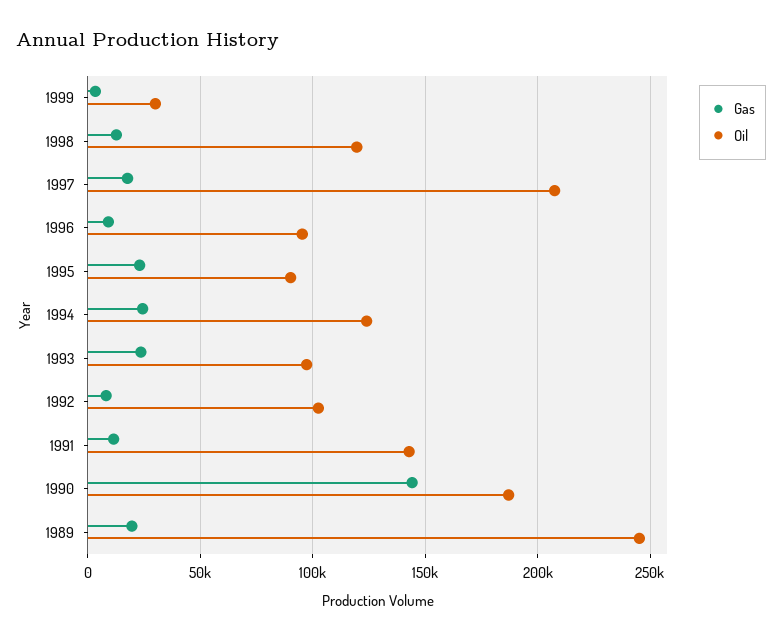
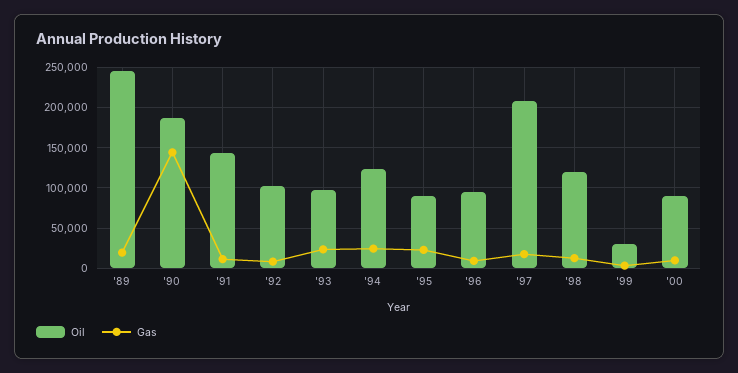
Oil, '00: none -> 90000
Gas, '00: none -> 10000

